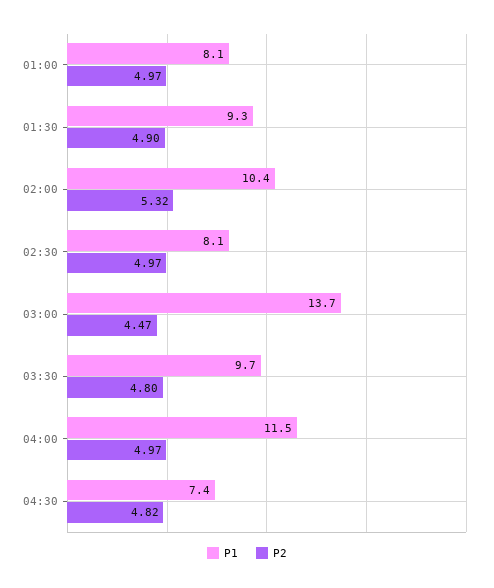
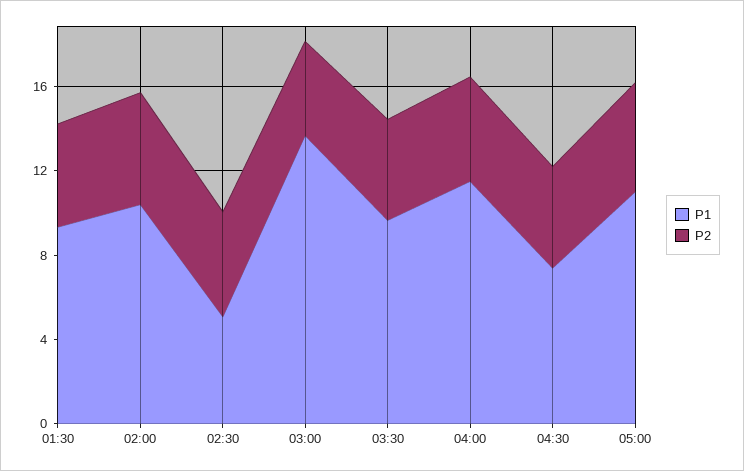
P1, 01:00: 8.1 -> none
P2, 01:00: 4.97 -> none
P1, 02:30: 8.1 -> 5
P1, 05:00: none -> 11
P2, 05:00: none -> 5

